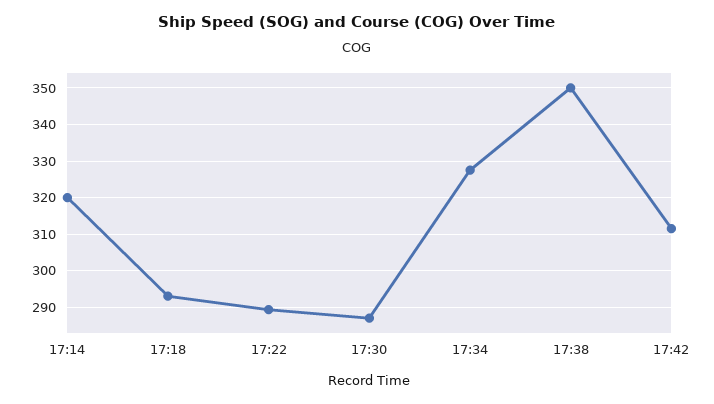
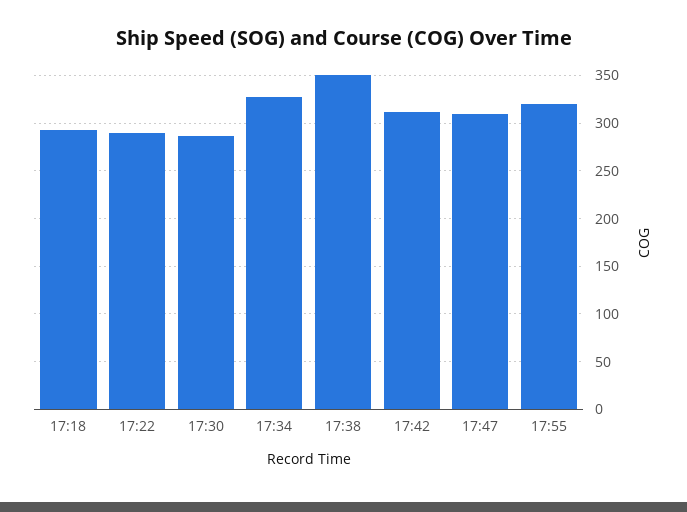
17:14: 320 -> none
17:47: none -> 310
17:55: none -> 320

